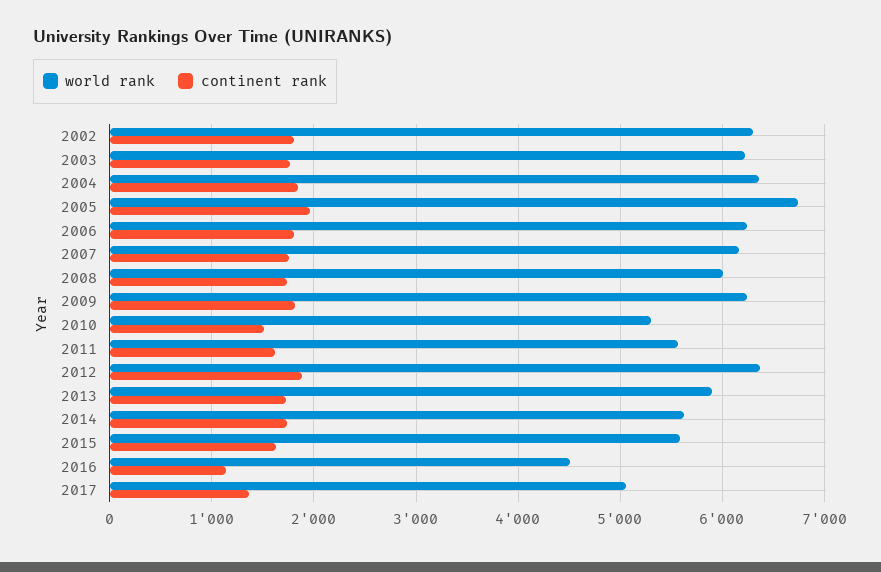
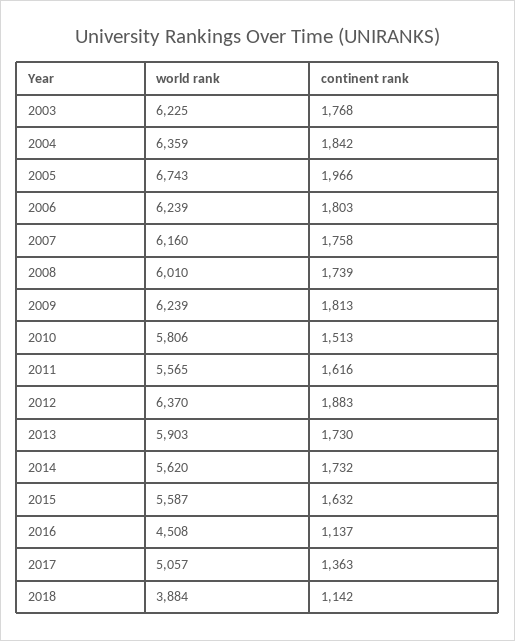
world rank, 2002: 6300 -> none
continent rank, 2002: 1800 -> none
world rank, 2010: 5300 -> 5806
world rank, 2018: none -> 3884
continent rank, 2018: none -> 1142

